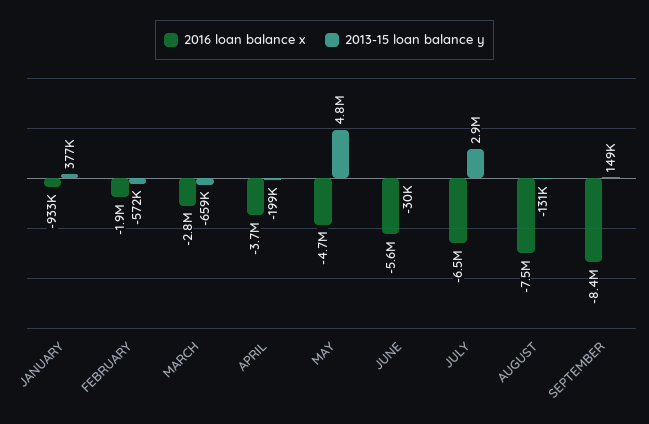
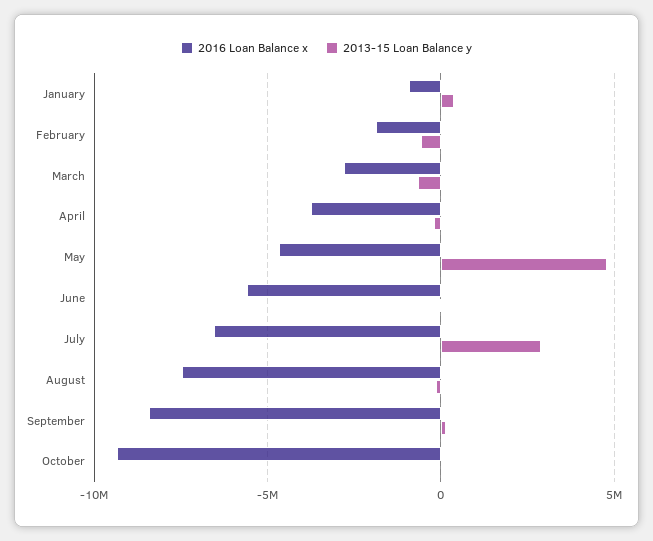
2016 loan balance x, October: none -> -9500000
2013-15 loan balance y, October: none -> 0

